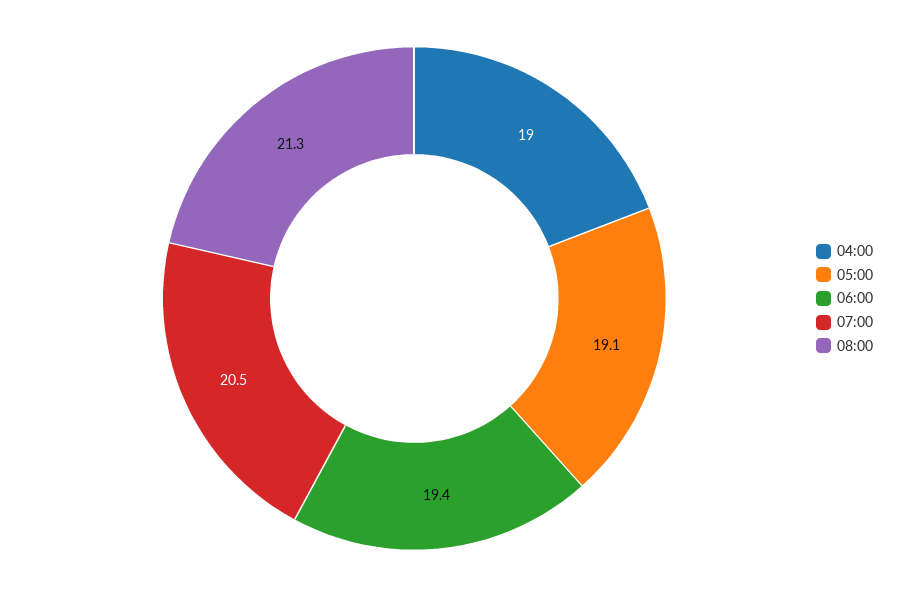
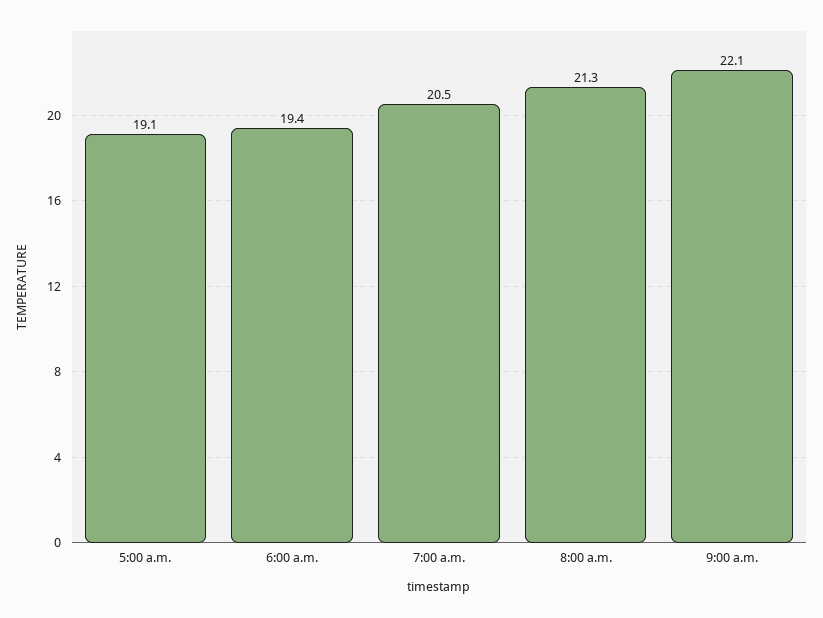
04:00: 19 -> none
9:00 a.m.: none -> 22.1

